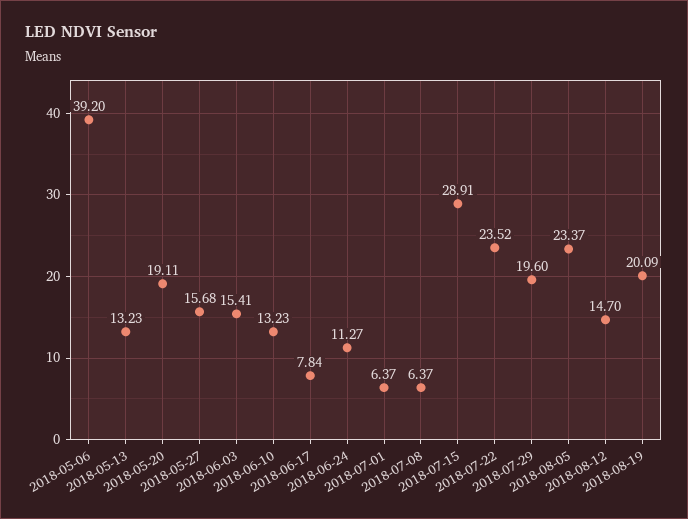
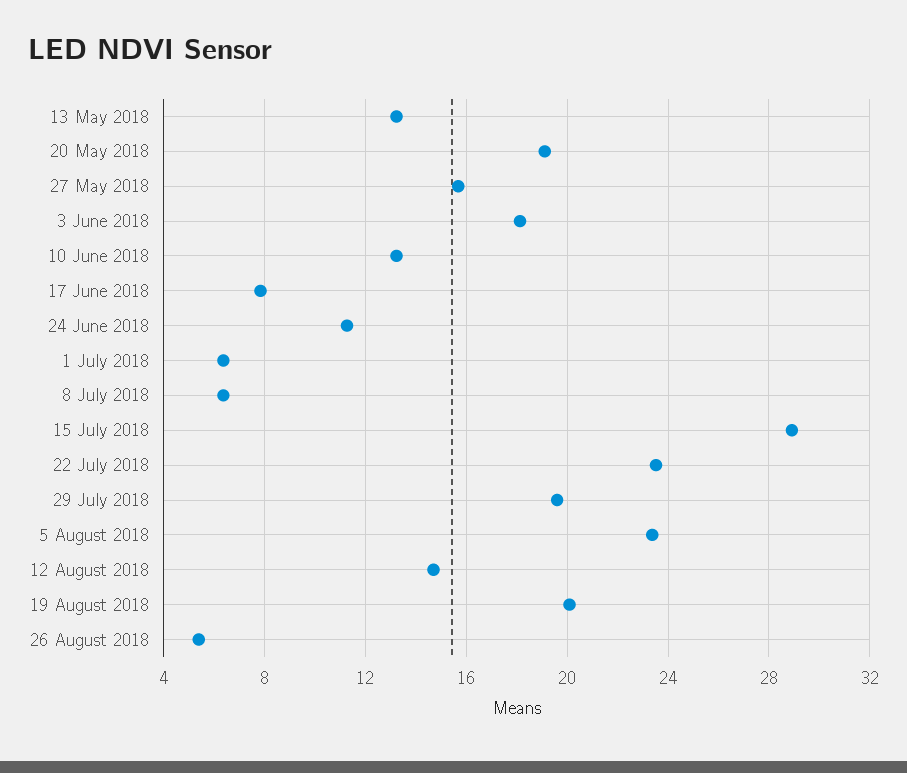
2018-05-06: 39.2 -> none
2018-06-03: 15.41 -> 18
26 August 2018: none -> 5.5

